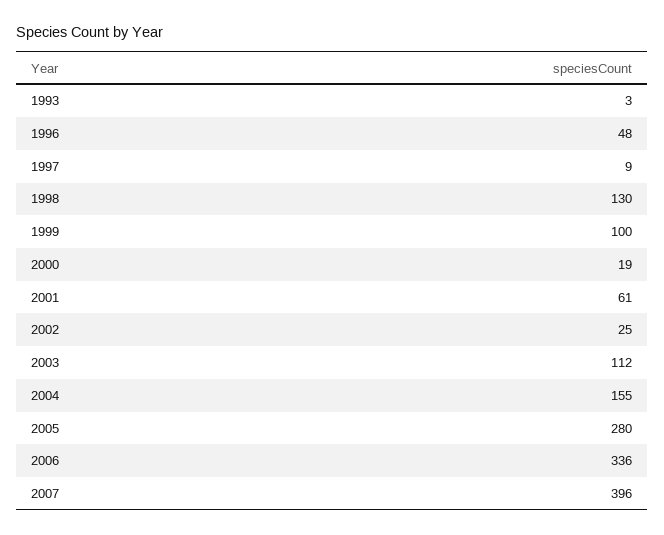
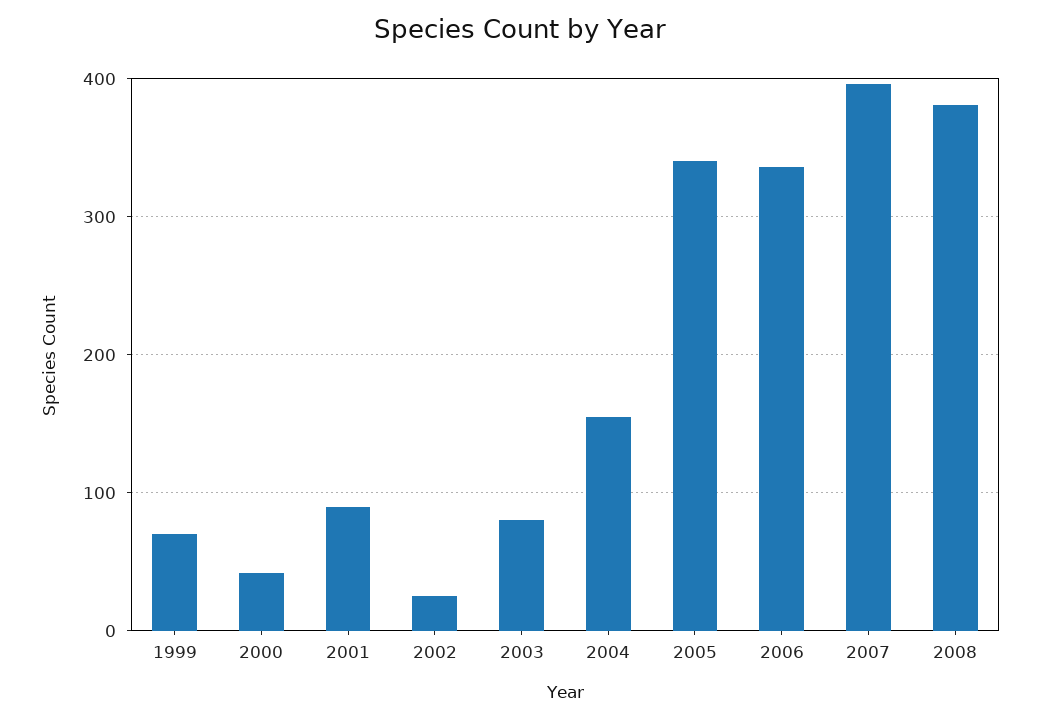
1993: 3 -> none
1996: 48 -> none
1997: 9 -> none
1998: 130 -> none
1999: 100 -> 70
2000: 19 -> 40
2001: 61 -> 90
2003: 112 -> 80
2005: 280 -> 340
2008: none -> 380

